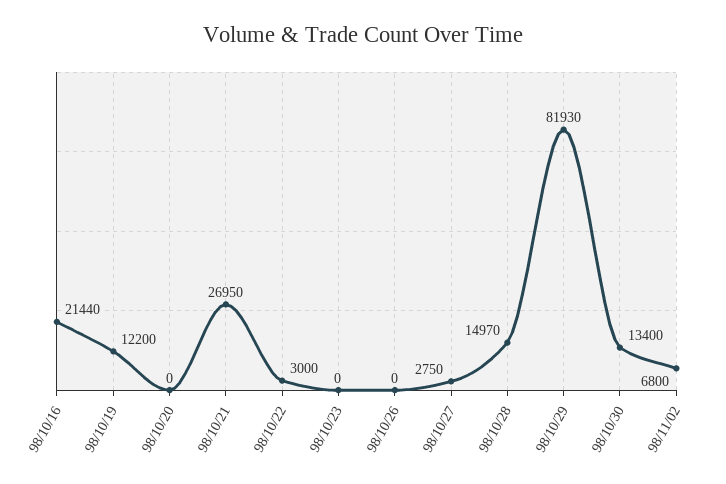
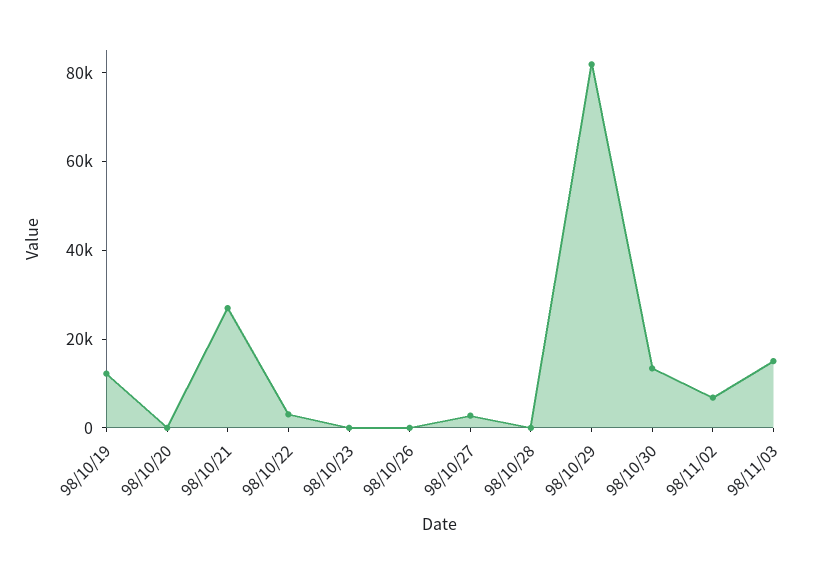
98/10/16: 21440 -> none
98/10/28: 14970 -> 0
98/11/03: none -> 15000

